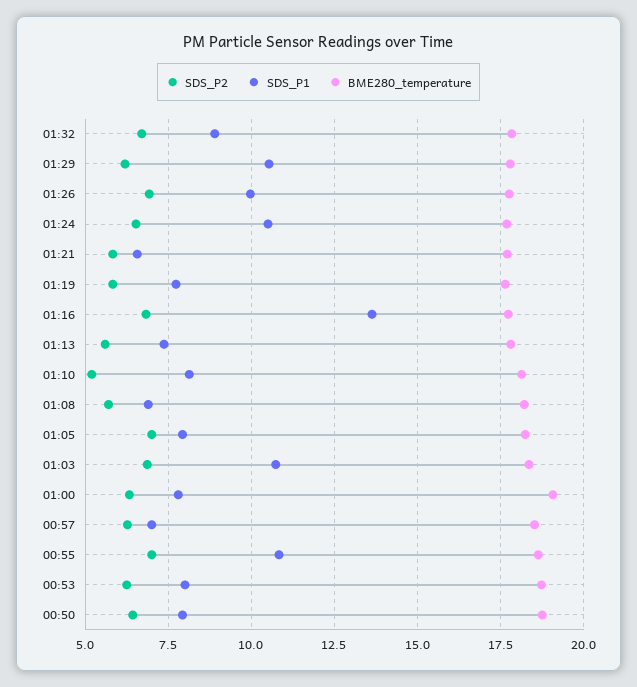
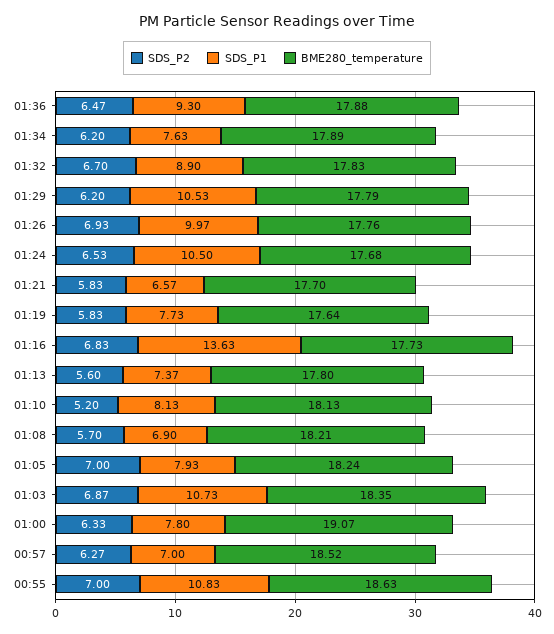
SDS_P2, 00:53: 6.25 -> none
SDS_P1, 00:53: 8 -> none
BME280_temperature, 00:53: 18.75 -> none
SDS_P2, 00:50: 6.5 -> none
SDS_P1, 00:50: 8 -> none
BME280_temperature, 00:50: 18.75 -> none
SDS_P2, 01:36: none -> 6.47
SDS_P1, 01:36: none -> 9.3
BME280_temperature, 01:36: none -> 17.88
SDS_P2, 01:34: none -> 6.2
SDS_P1, 01:34: none -> 7.63
BME280_temperature, 01:34: none -> 17.89

